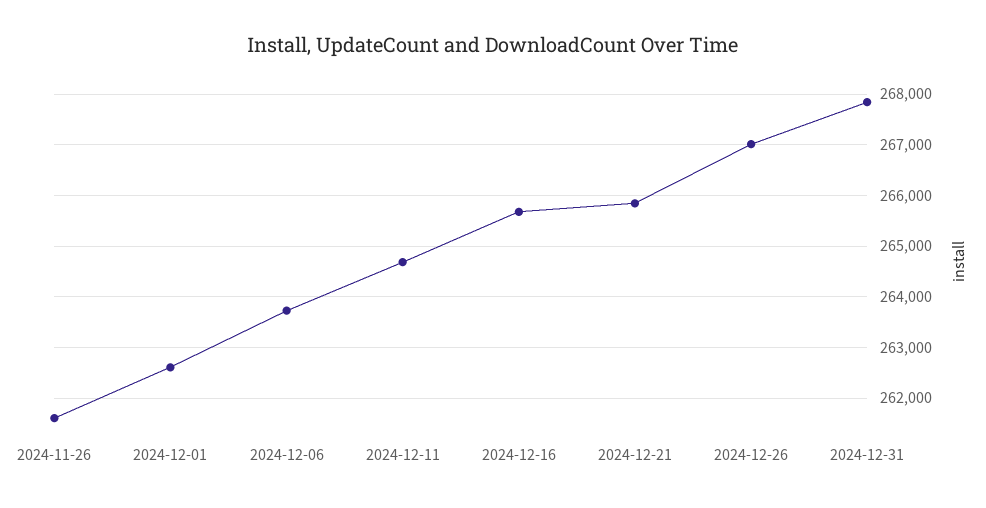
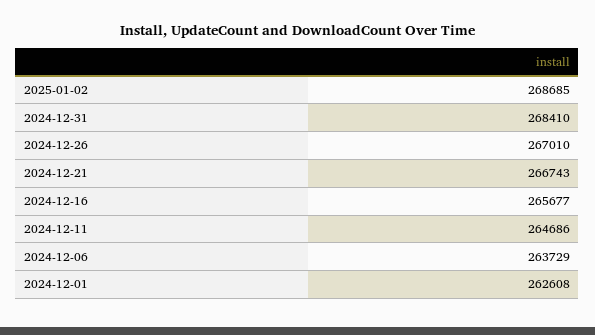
2024-11-26: 261600 -> none
2024-12-21: 265800 -> 266743
2024-12-31: 267800 -> 268410
2025-01-02: none -> 268685

